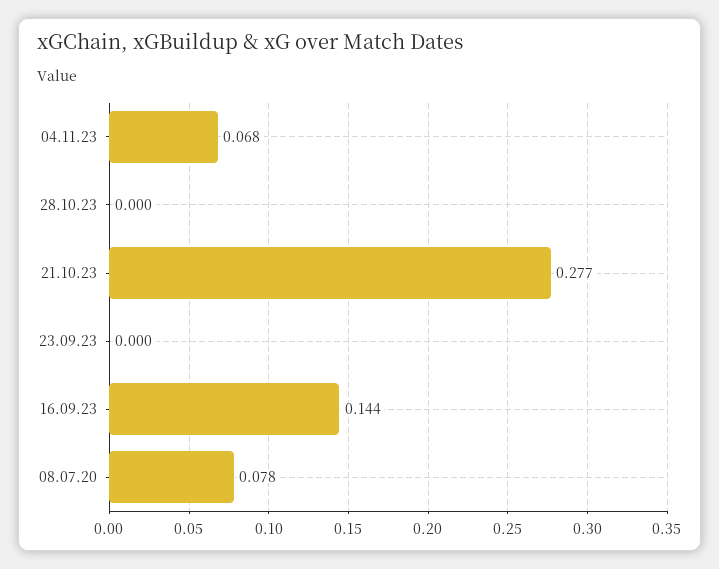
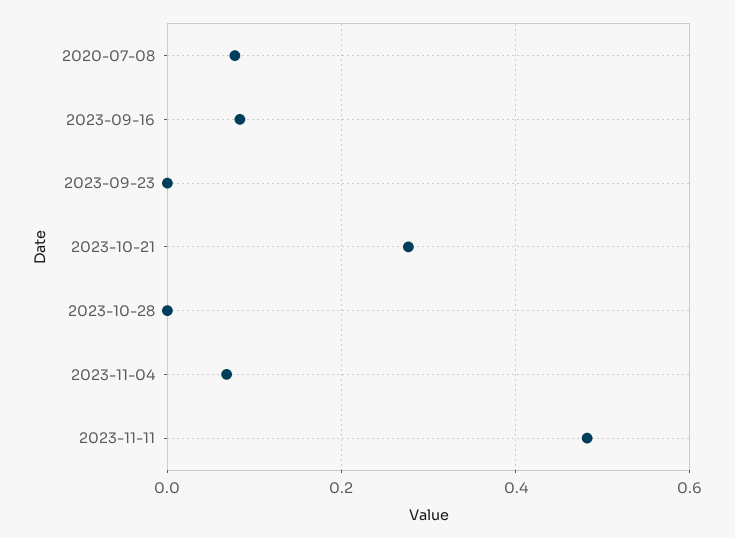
16.09.23: 0.144 -> 0.08
2023-11-11: none -> 0.48

